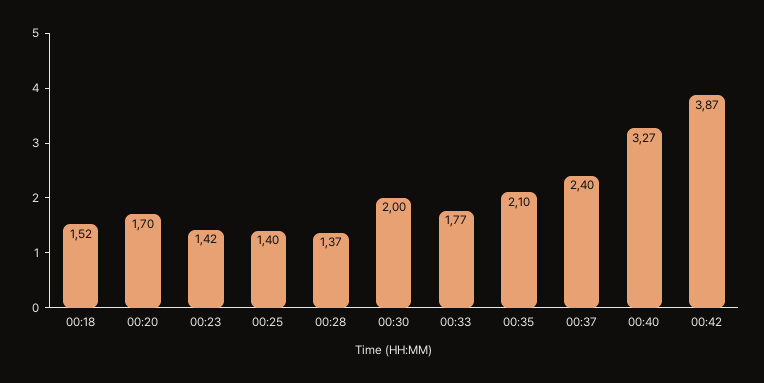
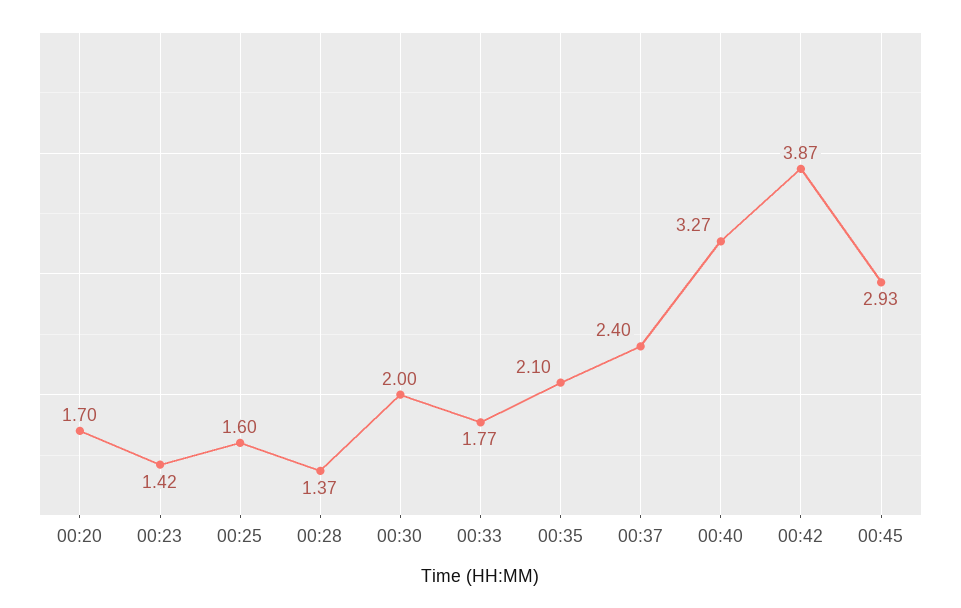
00:18: 1.52 -> none
00:25: 1.4 -> 1.6
00:45: none -> 2.93

